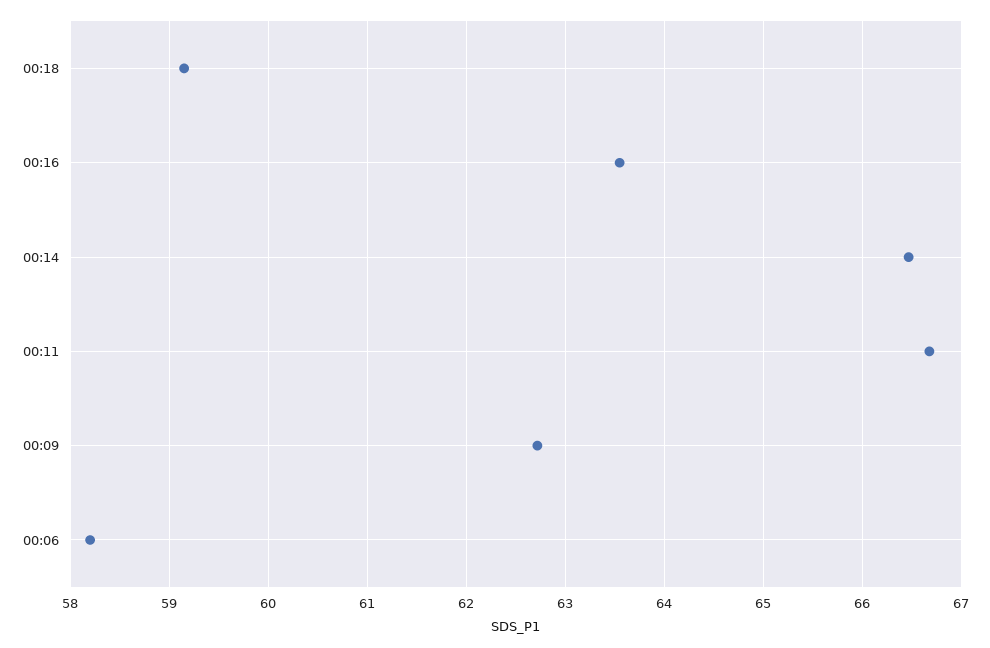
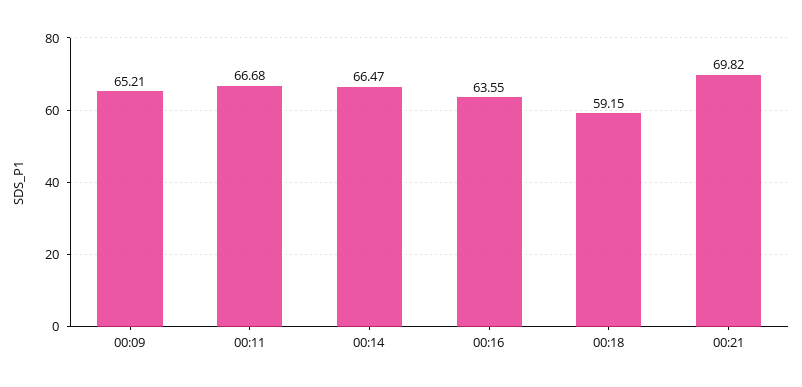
00:09: 62.7 -> 65.21
00:06: 58.2 -> none
00:21: none -> 69.82

